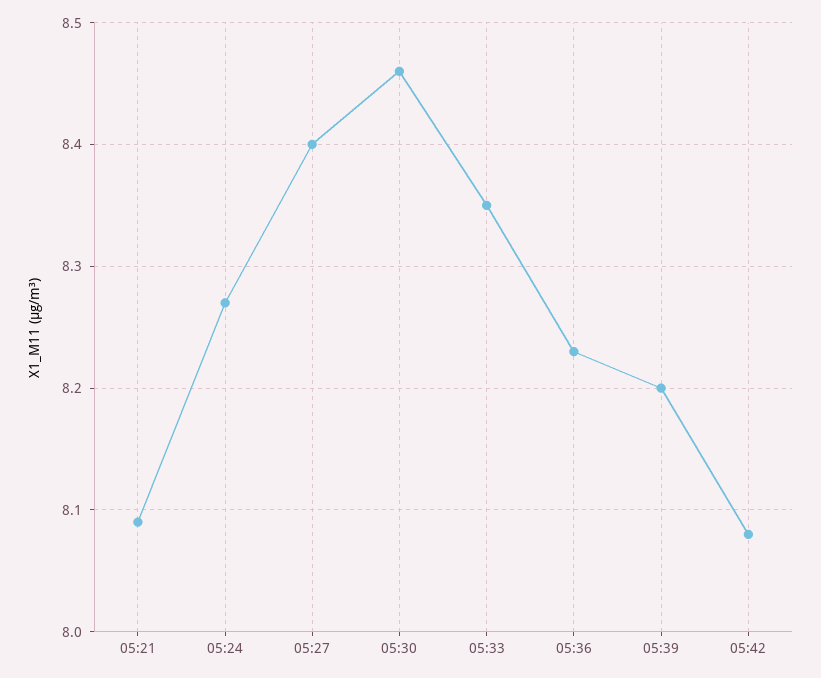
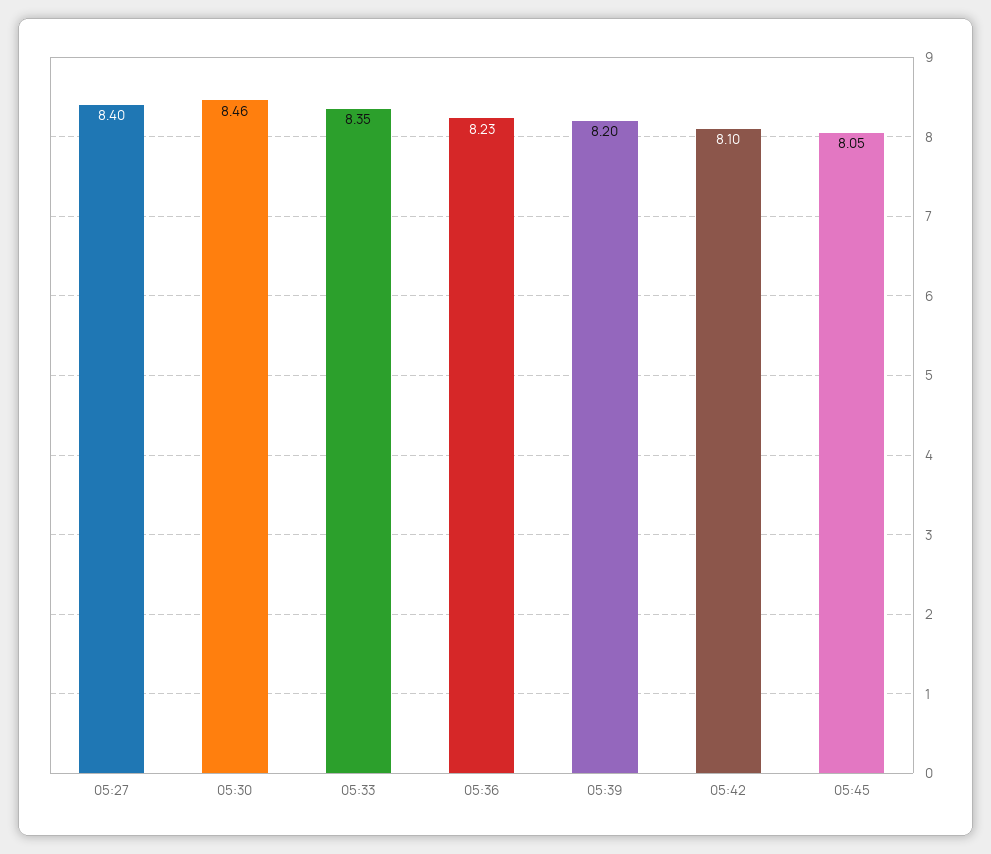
05:21: 8.09 -> none
05:24: 8.27 -> none
05:42: 8.08 -> 8.1
05:45: none -> 8.05

